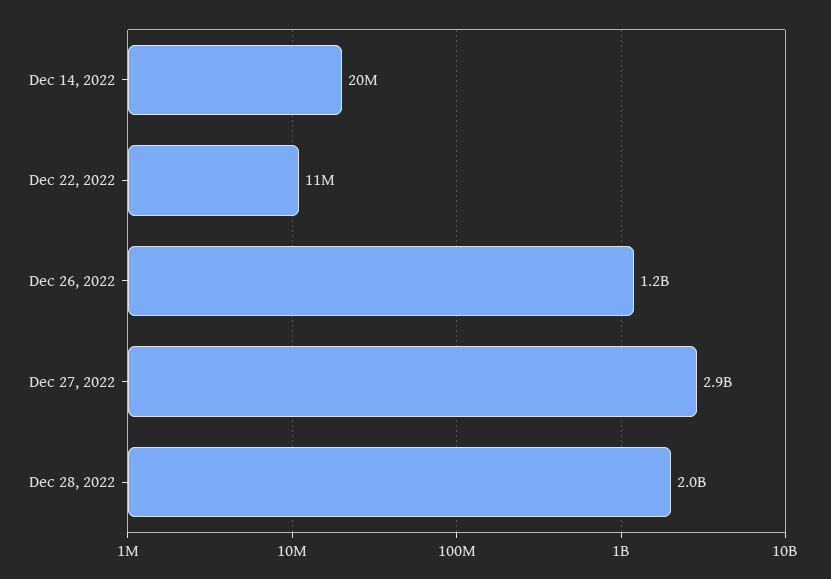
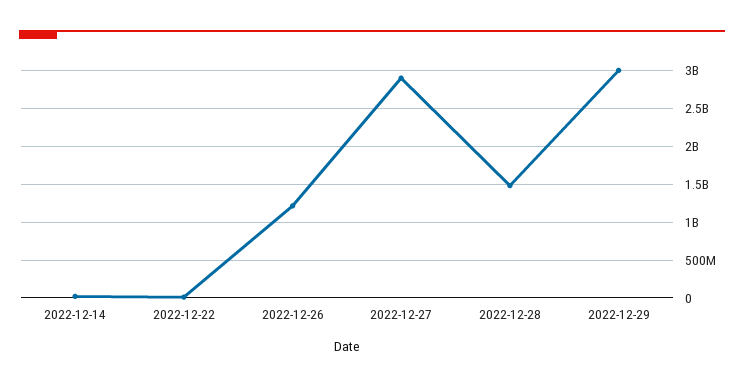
Dec 28, 2022: 2000000000 -> 1500000000
2022-12-29: none -> 3000000000

